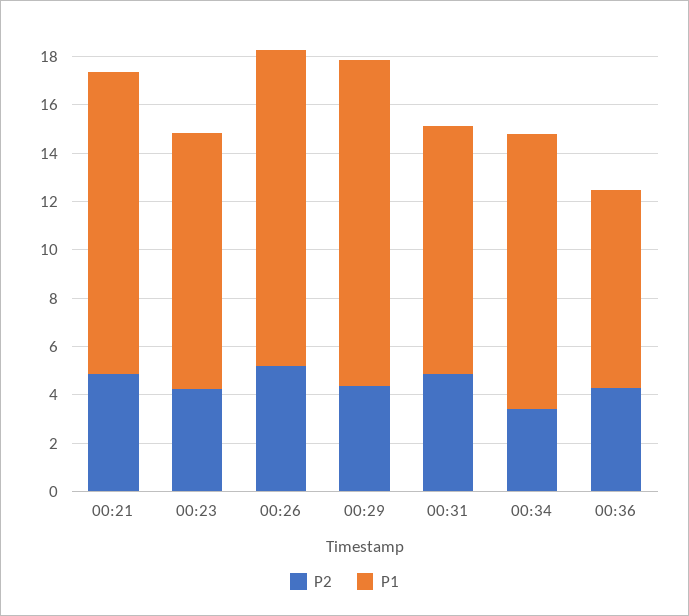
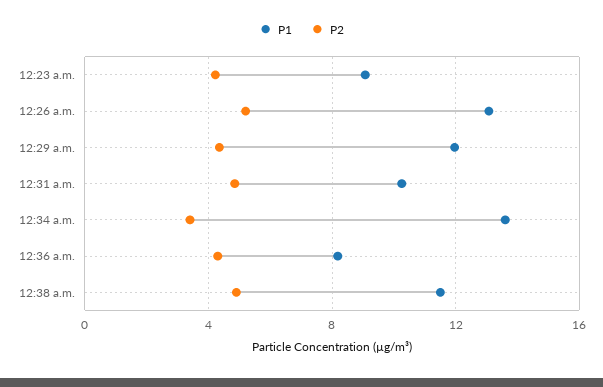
P2, 00:21: 5 -> none
P1, 00:21: 12.5 -> none
P1, 00:23: 10.5 -> 9
P1, 00:29: 13.5 -> 12
P1, 00:34: 11.5 -> 13.5
P1, 12:38 a.m.: none -> 11.5
P2, 12:38 a.m.: none -> 5

